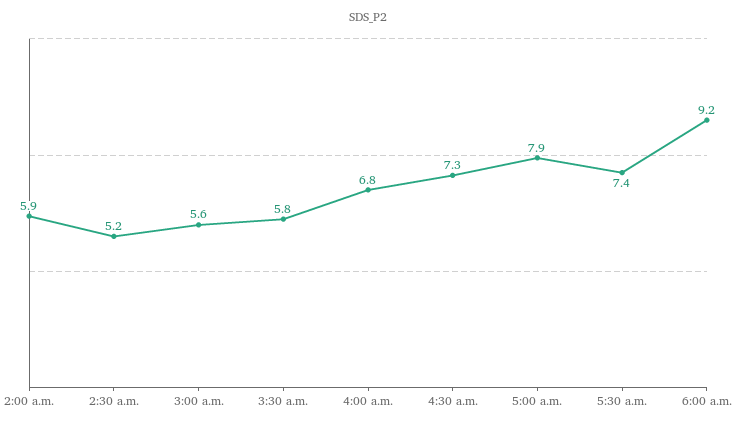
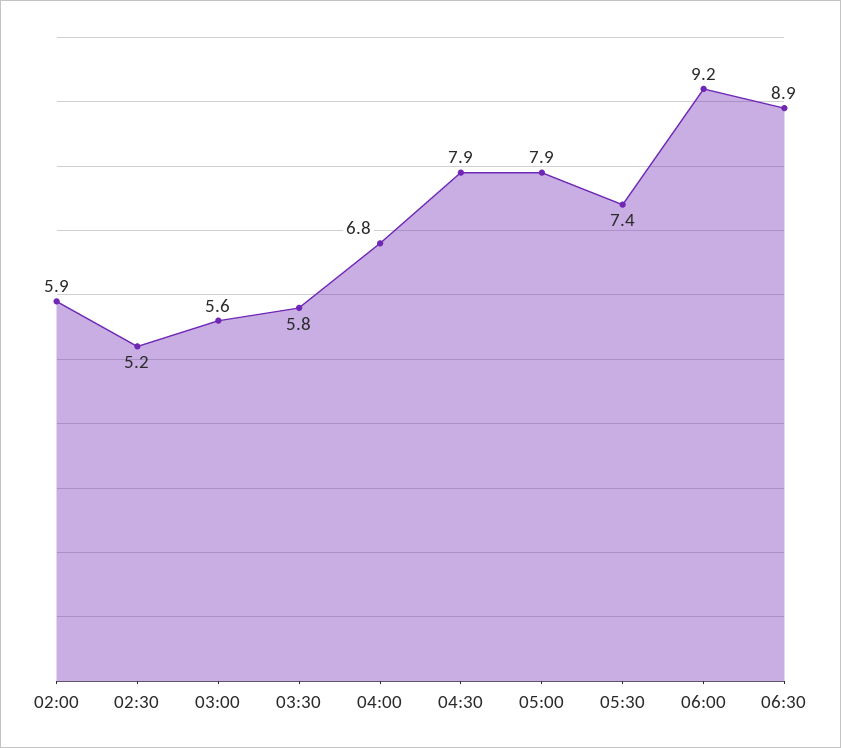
4:30 a.m.: 7.3 -> 7.9
06:30: none -> 8.9

